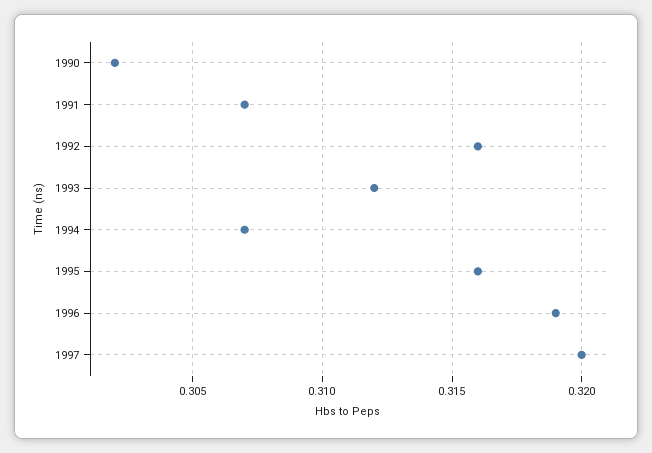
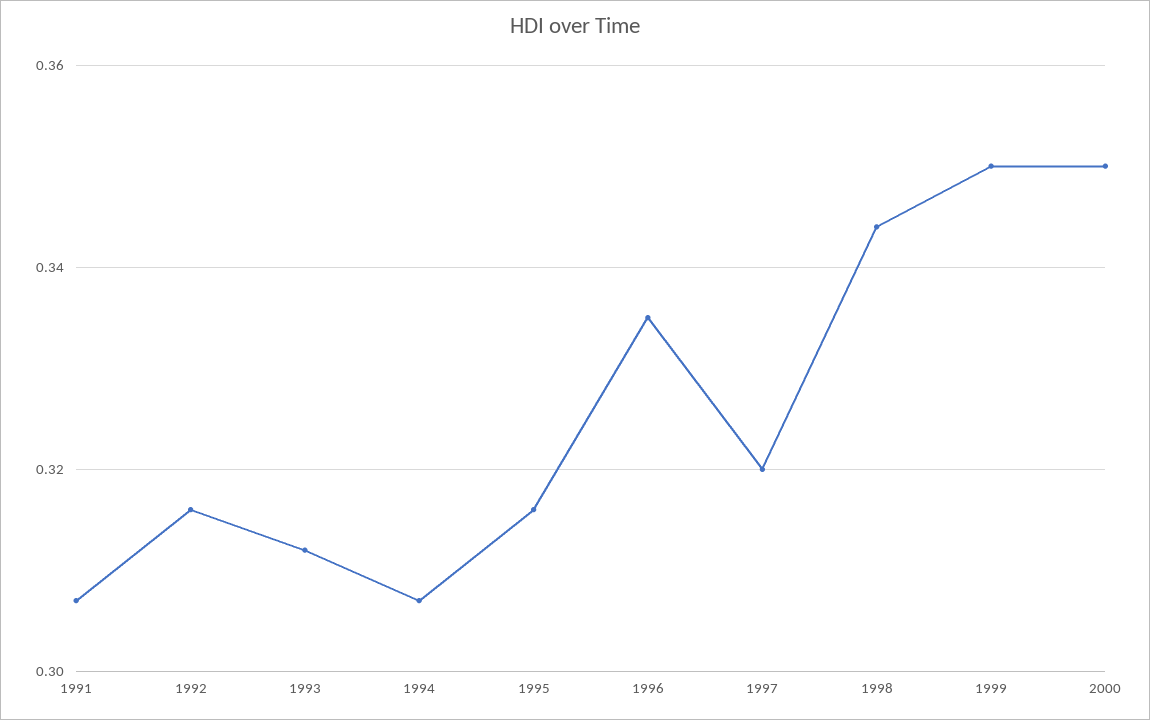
1990: 0.302 -> none
1996: 0.319 -> 0.335
1998: none -> 0.345
1999: none -> 0.35
2000: none -> 0.35

